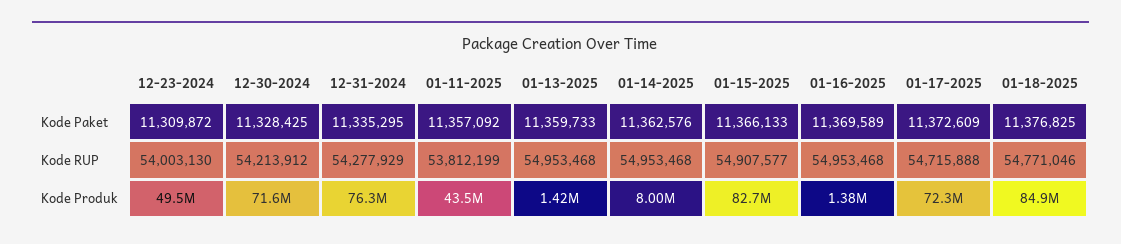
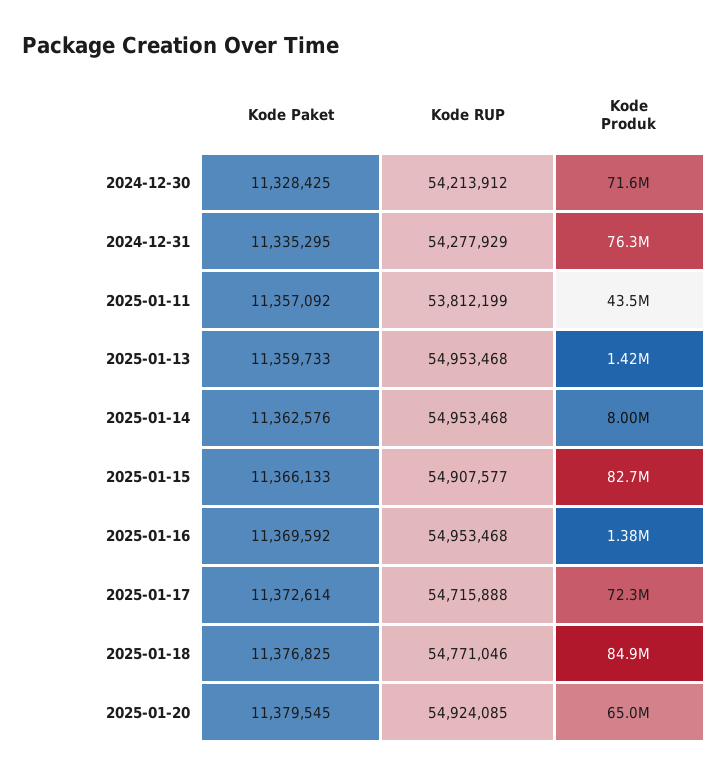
12-23-2024, Kode Paket: 11309872 -> none
01-16-2025, Kode Paket: 11369589 -> 11369592
01-17-2025, Kode Paket: 11372609 -> 11372614
12-23-2024, Kode RUP: 54003130 -> none
12-23-2024, Kode Produk: 49500000 -> none
2025-01-20, Kode Paket: none -> 11379545
2025-01-20, Kode RUP: none -> 54924085
2025-01-20, Kode Produk: none -> 65000000

